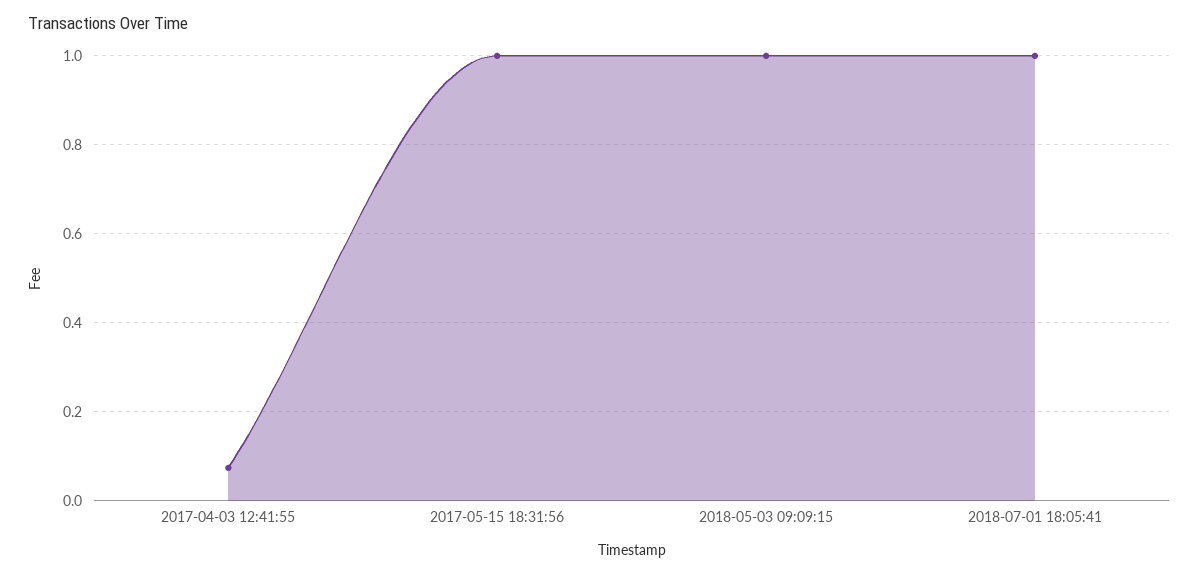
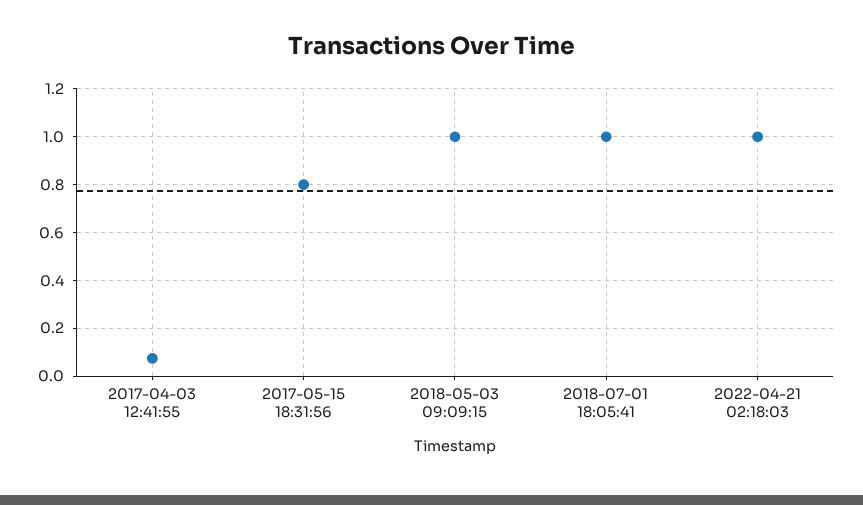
2017-05-15 18:31:56: 1 -> 0.8
2022-04-21 02:18:03: none -> 1

